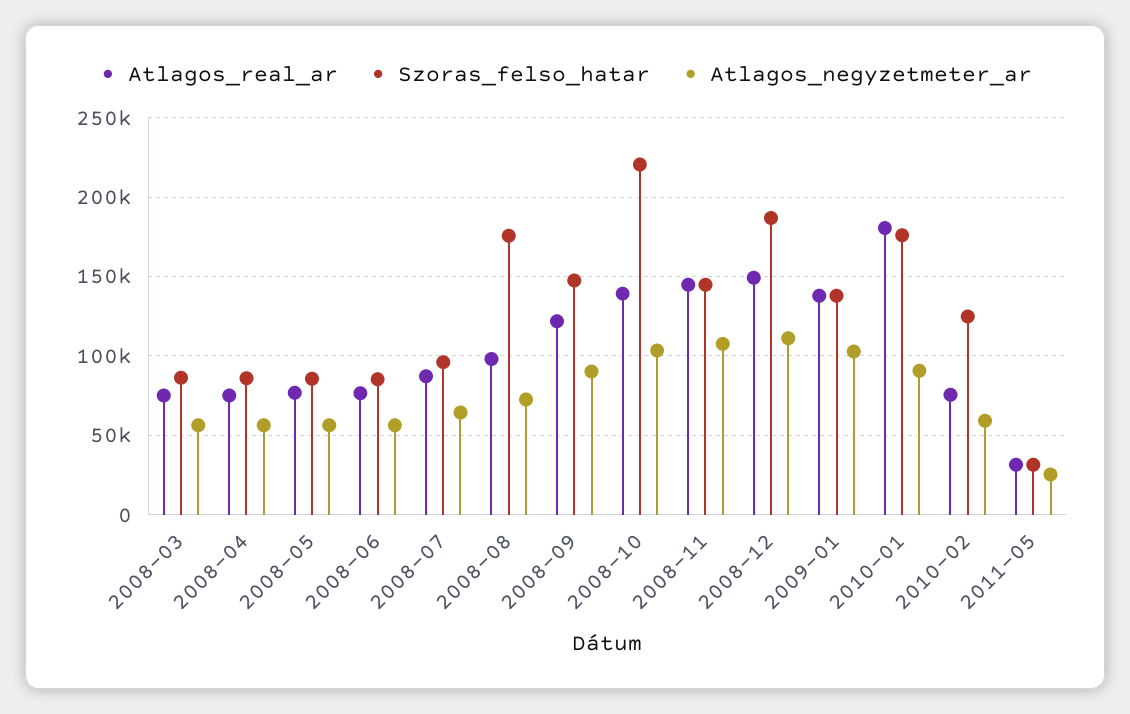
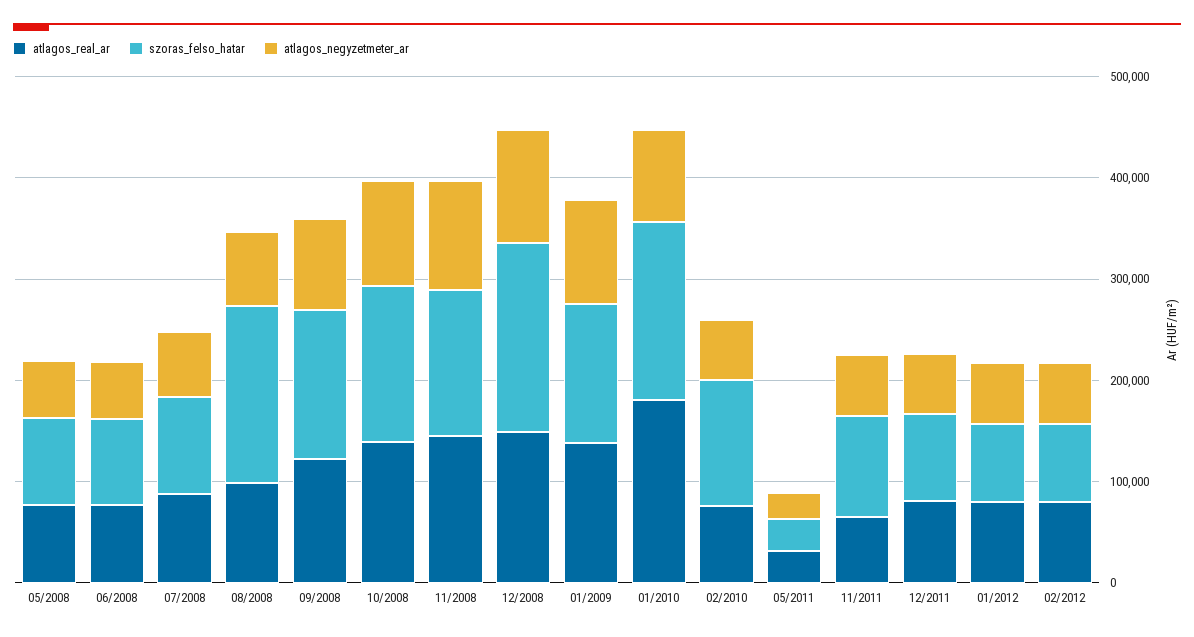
Atlagos_real_ar, 2008-03: 75000 -> none
Szoras_felso_hatar, 2008-03: 85000 -> none
Atlagos_negyzetmeter_ar, 2008-03: 55000 -> none
Atlagos_real_ar, 2008-04: 75000 -> none
Szoras_felso_hatar, 2008-04: 85000 -> none
Atlagos_negyzetmeter_ar, 2008-04: 55000 -> none
Szoras_felso_hatar, 2008-10: 220000 -> 160000
Atlagos_real_ar, 11/2011: none -> 60000
Szoras_felso_hatar, 11/2011: none -> 100000
Atlagos_negyzetmeter_ar, 11/2011: none -> 60000
Atlagos_real_ar, 12/2011: none -> 80000
Szoras_felso_hatar, 12/2011: none -> 80000
Atlagos_negyzetmeter_ar, 12/2011: none -> 60000
Atlagos_real_ar, 01/2012: none -> 80000
Szoras_felso_hatar, 01/2012: none -> 80000
Atlagos_negyzetmeter_ar, 01/2012: none -> 60000
Atlagos_real_ar, 02/2012: none -> 80000
Szoras_felso_hatar, 02/2012: none -> 80000
Atlagos_negyzetmeter_ar, 02/2012: none -> 60000

